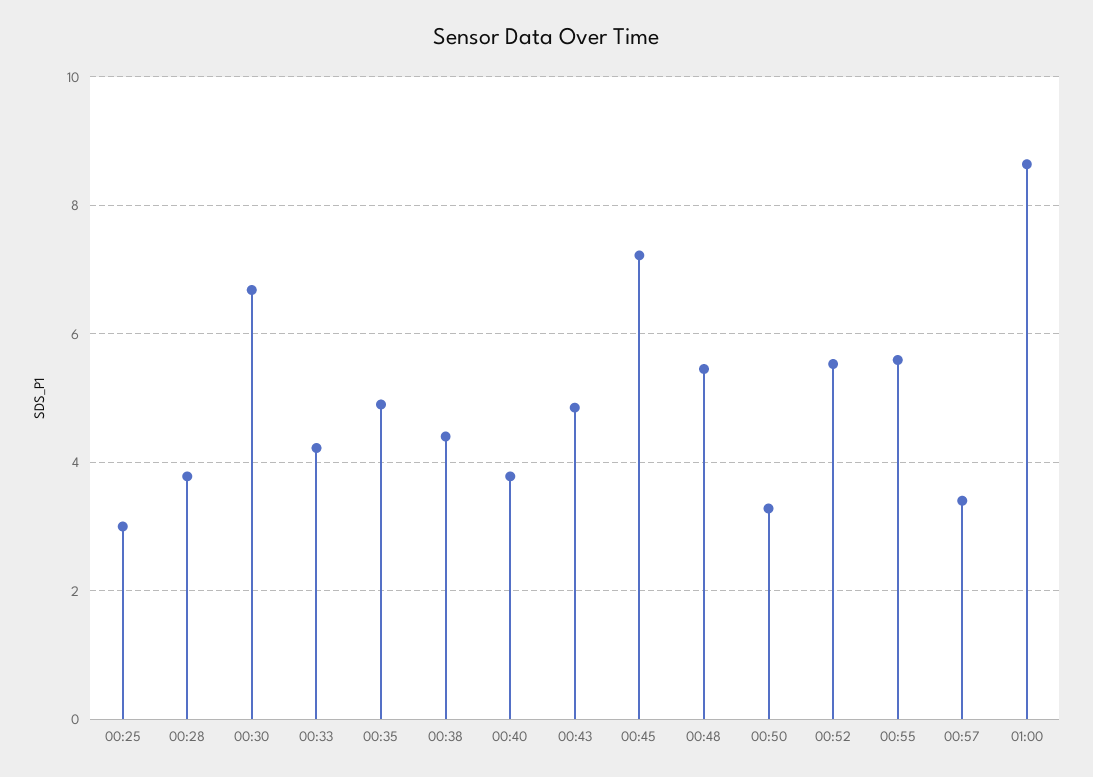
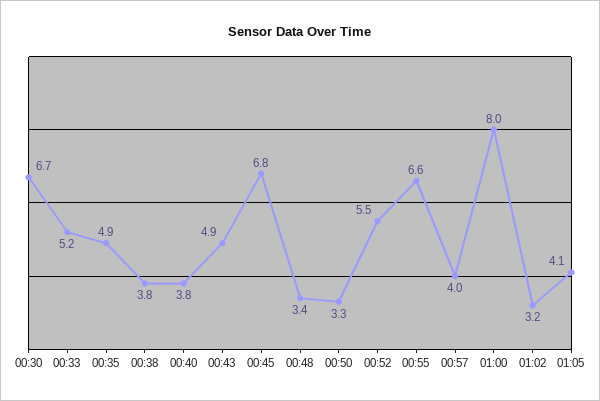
00:25: 3 -> none
00:28: 3.8 -> none
00:33: 4.2 -> 5.2
00:38: 4.4 -> 3.8
00:45: 7.2 -> 6.8
00:48: 5.4 -> 3.4
00:55: 5.6 -> 6.6
00:57: 3.4 -> 4
01:00: 8.6 -> 8
01:02: none -> 3.2
01:05: none -> 4.1

